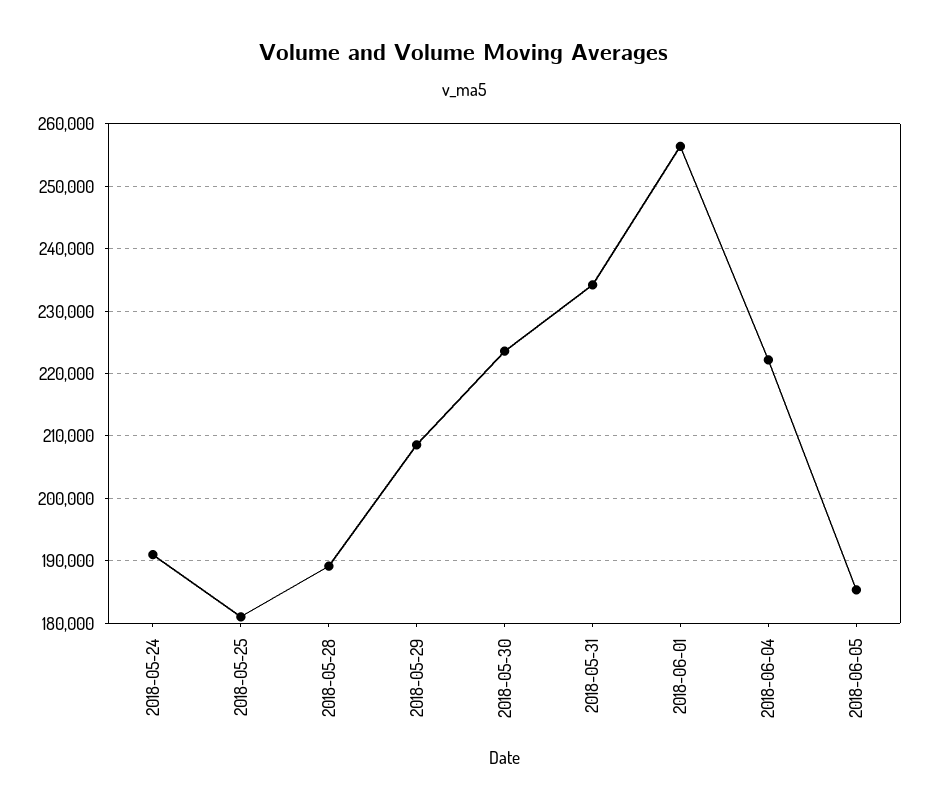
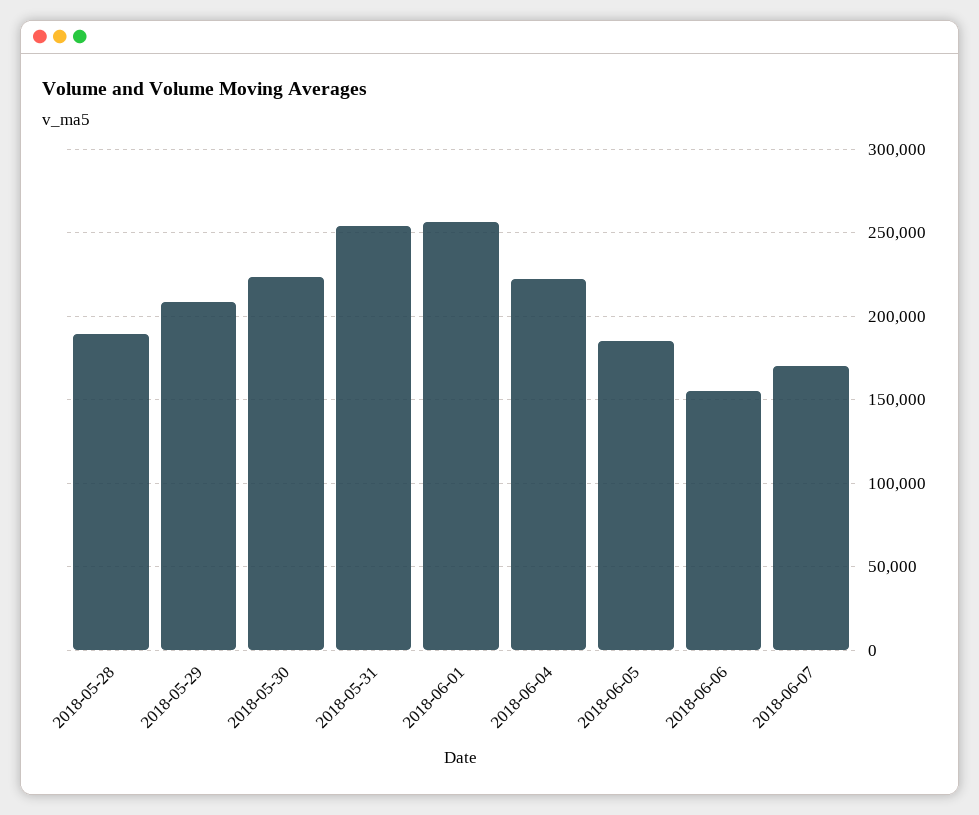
2018-05-24: 191000 -> none
2018-05-25: 181000 -> none
2018-05-31: 234000 -> 255000
2018-06-06: none -> 155000
2018-06-07: none -> 170000

